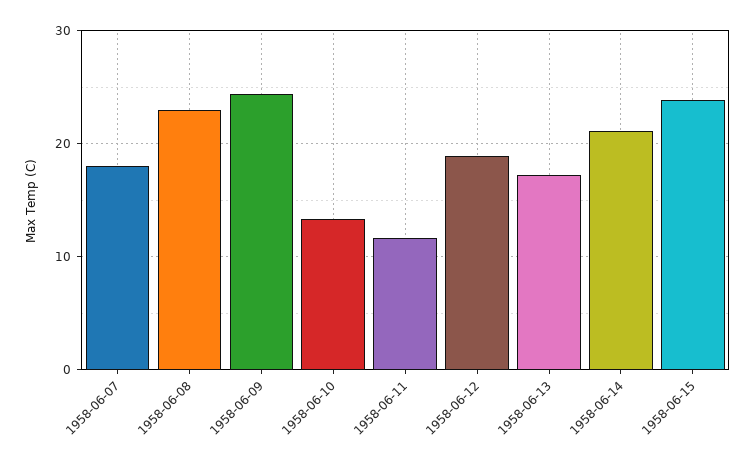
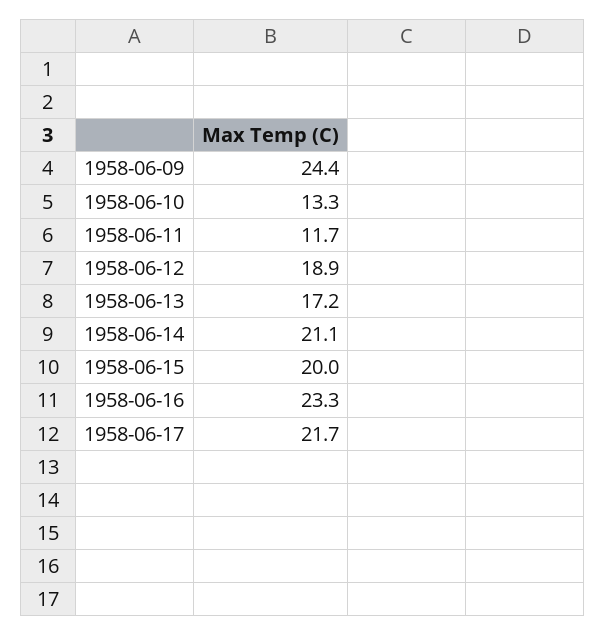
1958-06-07: 18 -> none
1958-06-08: 23 -> none
1958-06-15: 24 -> 20
1958-06-16: none -> 23.3
1958-06-17: none -> 21.7

